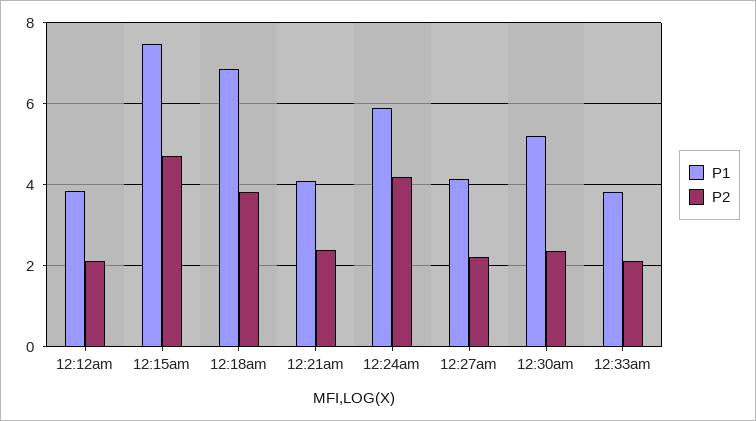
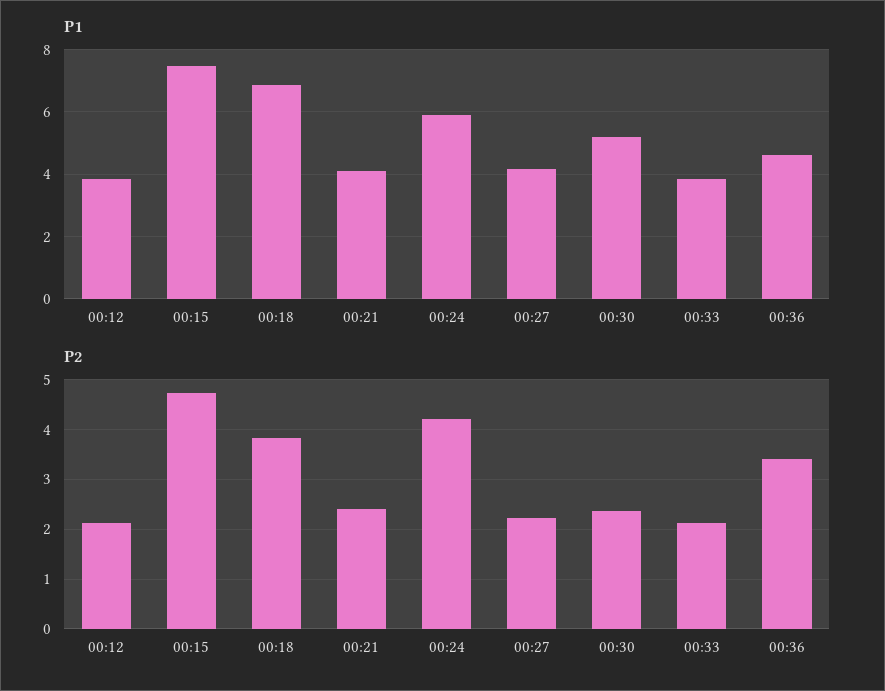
P1, 00:36: none -> 4.6
P2, 00:36: none -> 3.4

